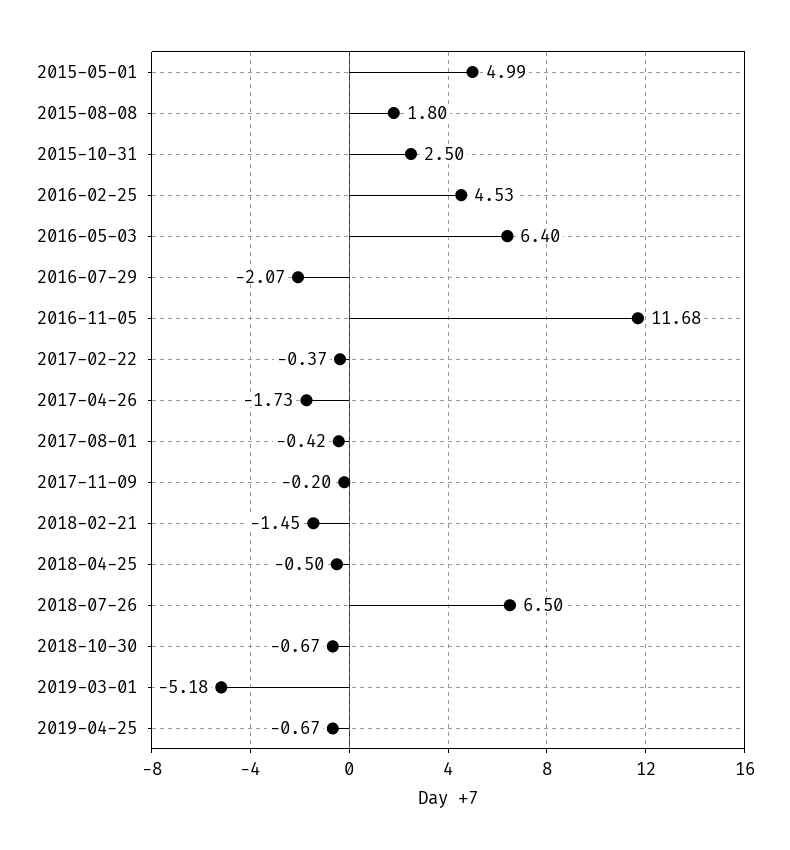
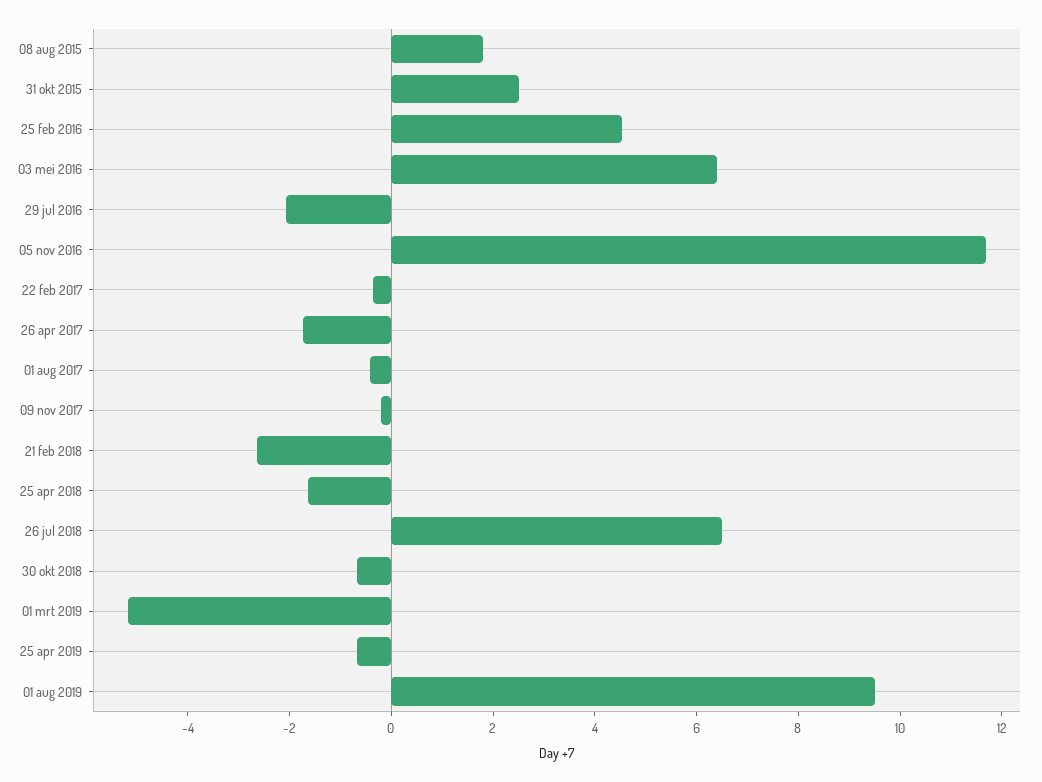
2015-05-01: 4.99 -> none
2018-02-21: -1.45 -> -2.5
2018-04-25: -0.5 -> -1.5
01 aug 2019: none -> 9.5

